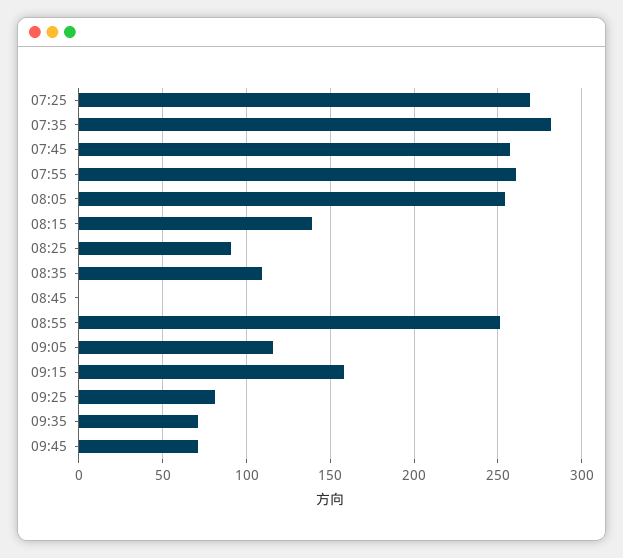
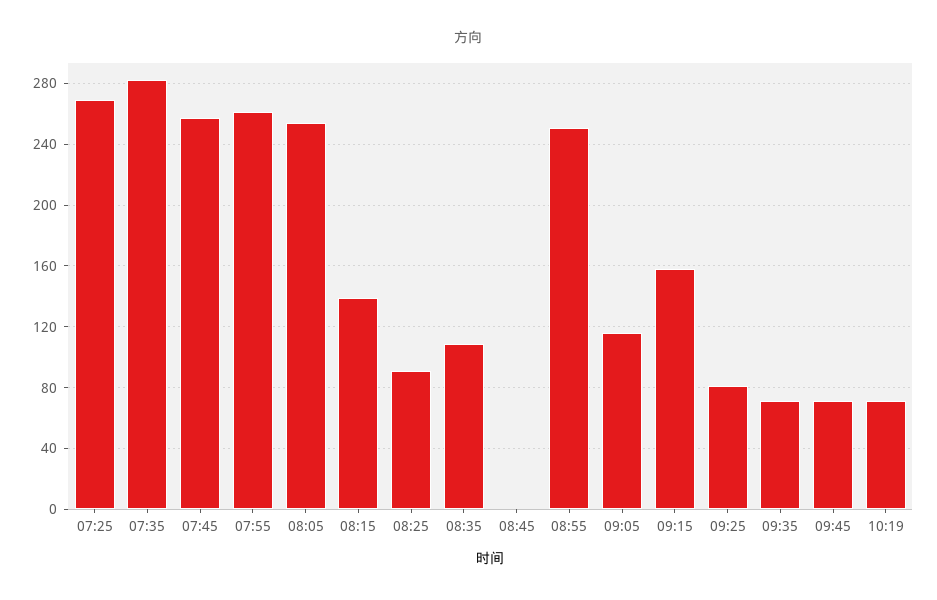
10:19: none -> 70

